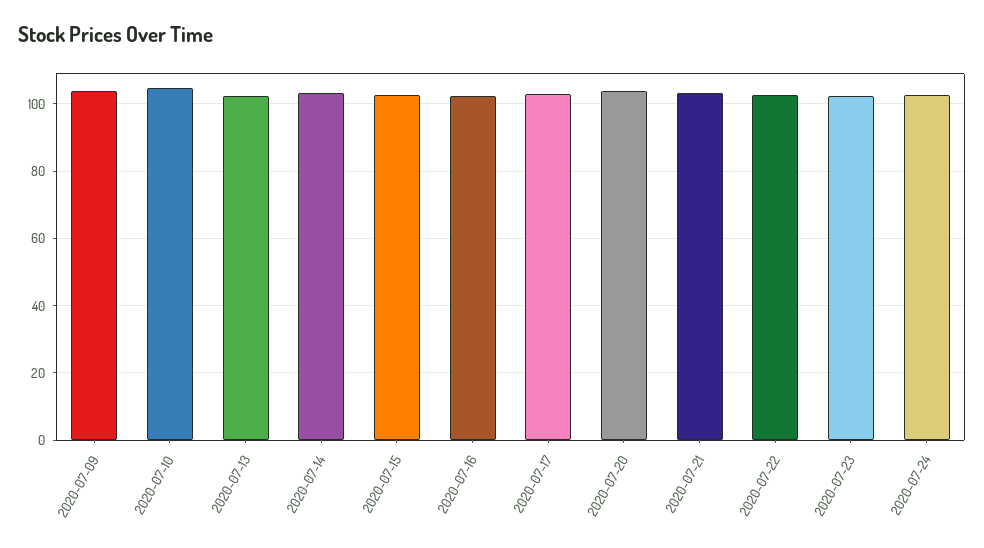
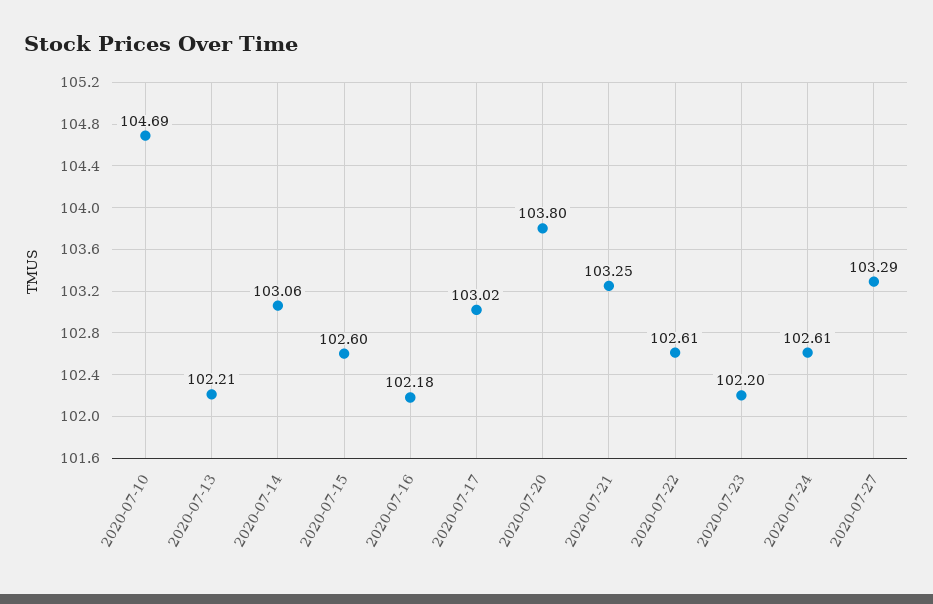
2020-07-09: 104 -> none
2020-07-27: none -> 103.29

